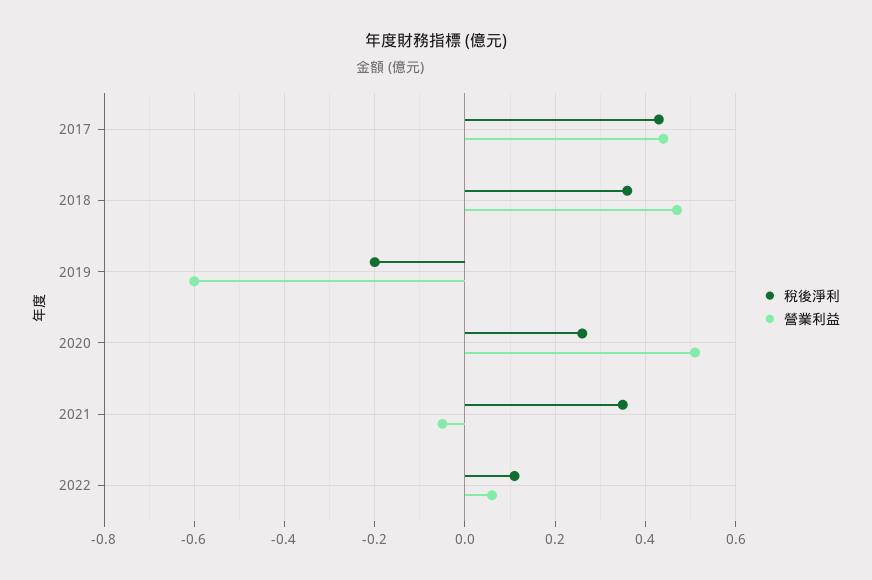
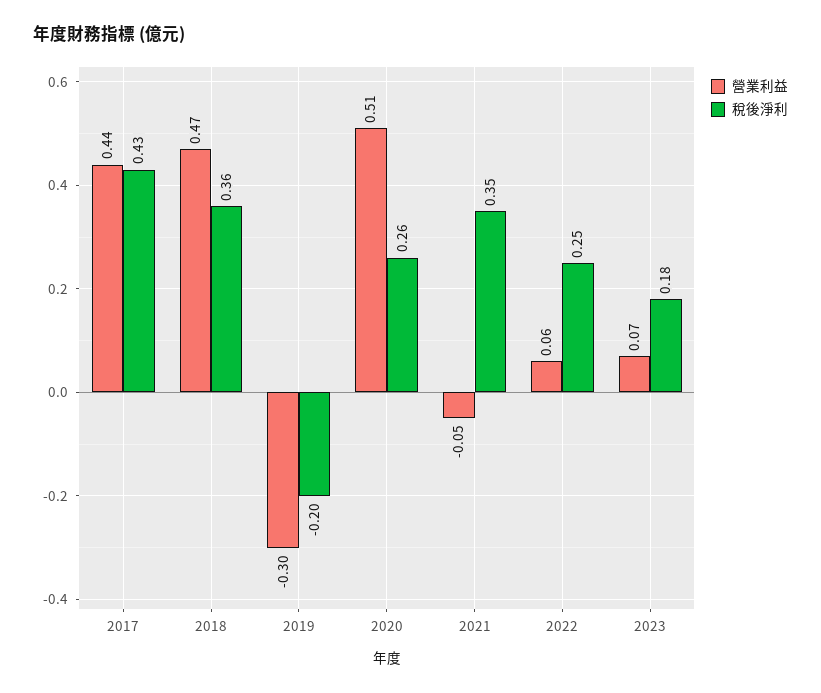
營業利益, 2019: -0.6 -> -0.3
稅後淨利, 2022: 0.1 -> 0.25
營業利益, 2023: none -> 0.07
稅後淨利, 2023: none -> 0.18

